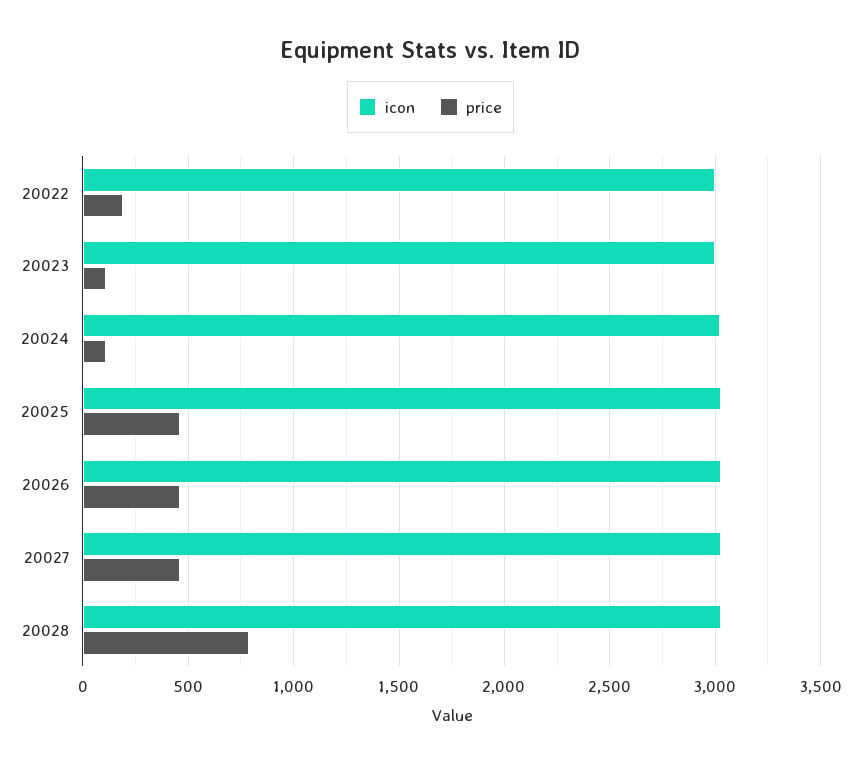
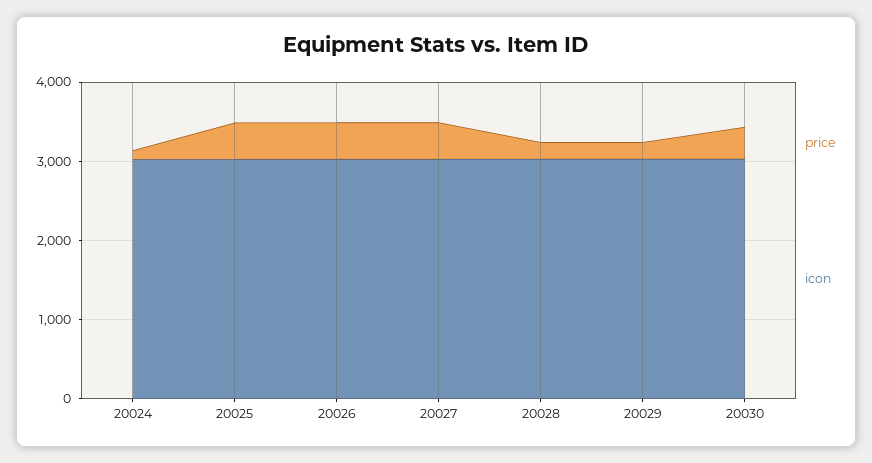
icon, 20022: 3000 -> none
price, 20022: 200 -> none
icon, 20023: 3000 -> none
price, 20023: 100 -> none
price, 20028: 800 -> 200
price, 20029: none -> 200
icon, 20029: none -> 3000
price, 20030: none -> 400
icon, 20030: none -> 3000

